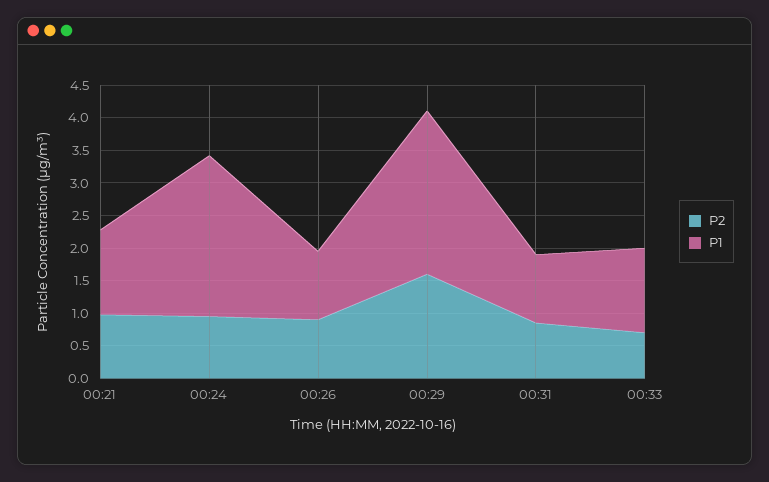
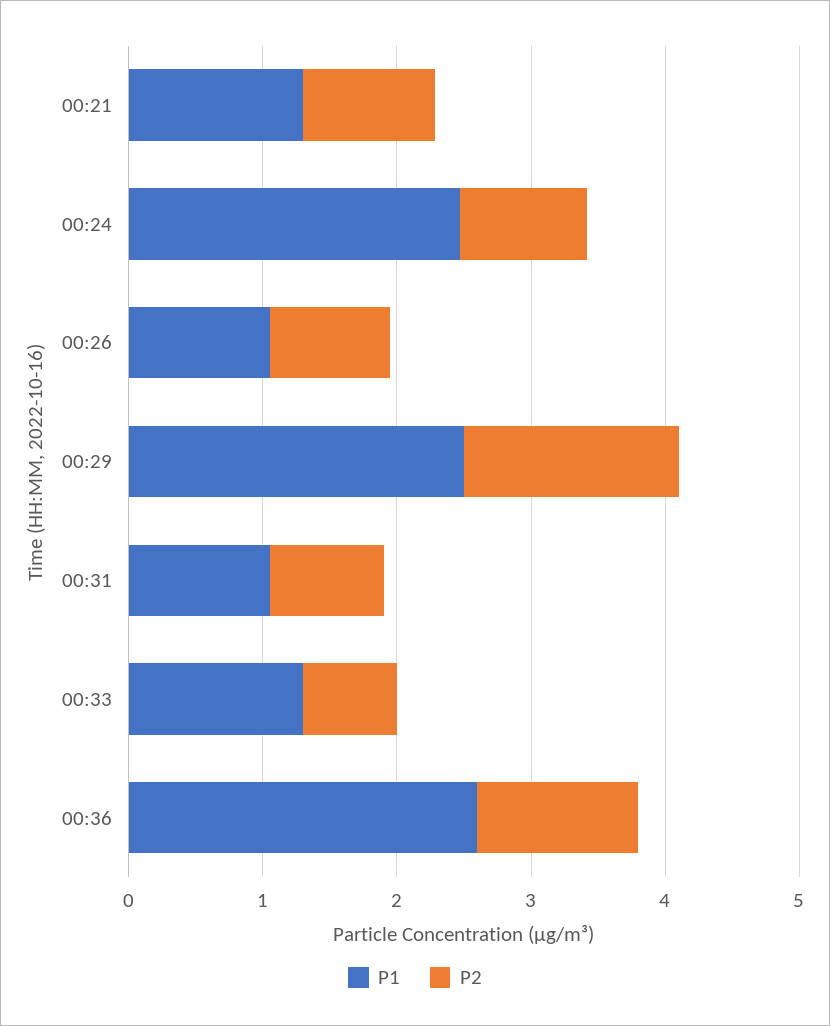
P1, 00:36: none -> 2.6
P2, 00:36: none -> 1.2

